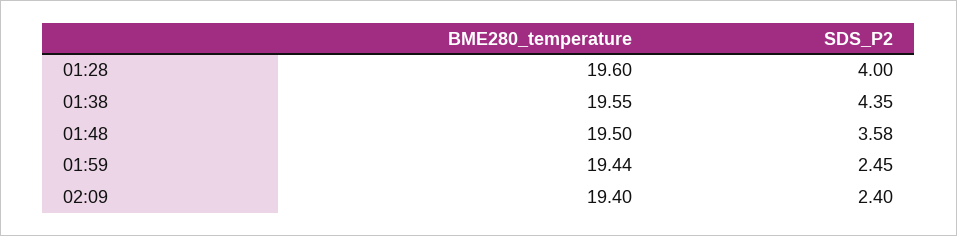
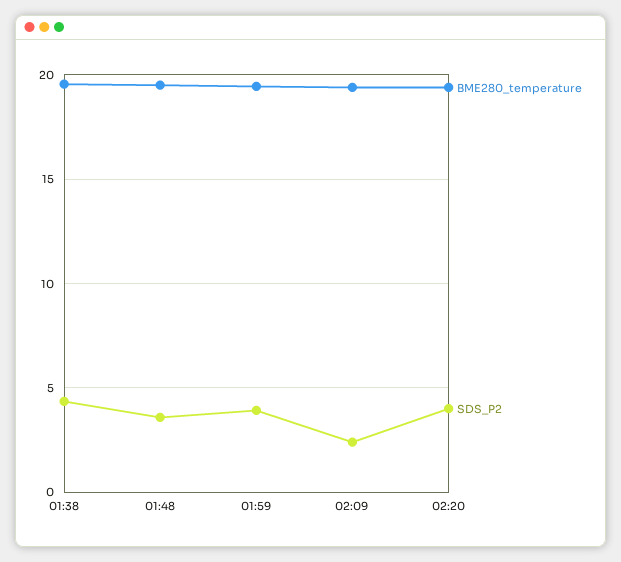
BME280_temperature, 01:28: 19.6 -> none
SDS_P2, 01:28: 4 -> none
SDS_P2, 01:59: 2.45 -> 4
BME280_temperature, 02:20: none -> 19.5
SDS_P2, 02:20: none -> 4

